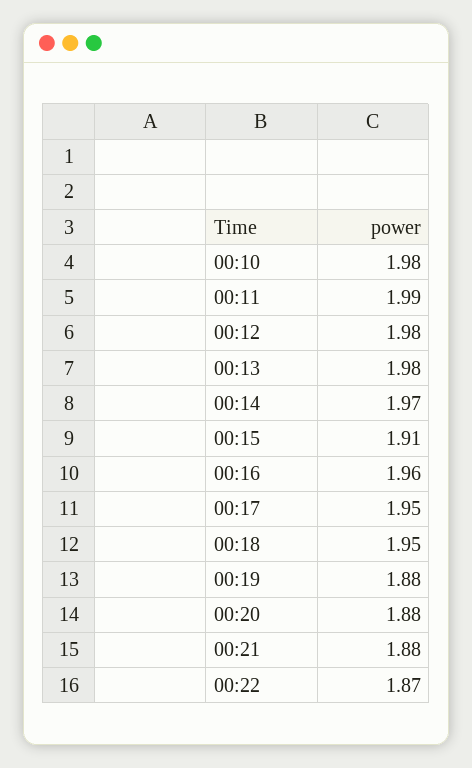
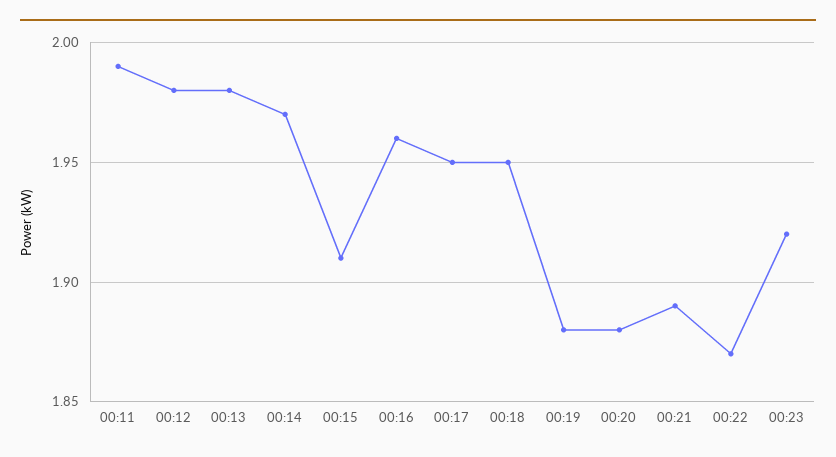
00:10: 1.98 -> none
00:21: 1.88 -> 1.89
00:23: none -> 1.92

